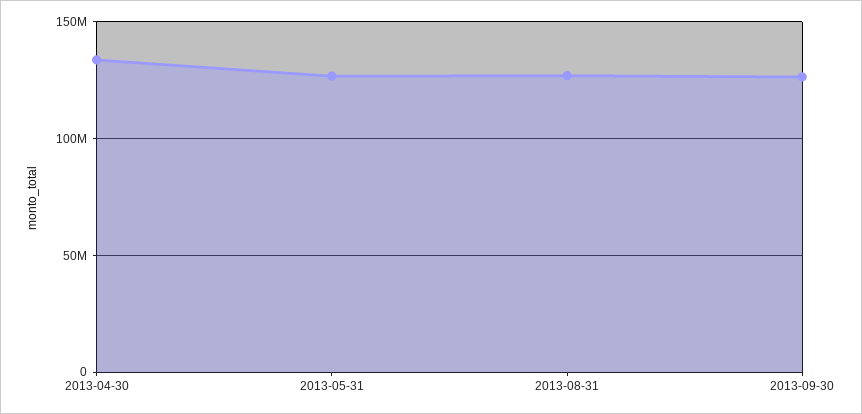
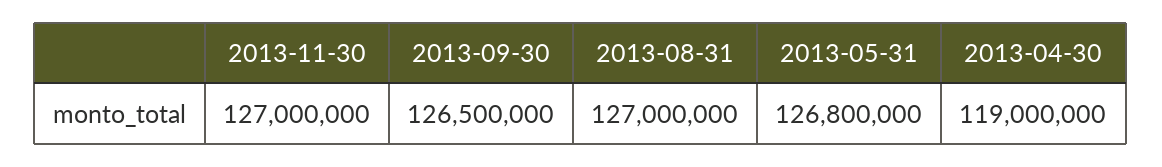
2013-04-30: 135000000 -> 119000000
2013-11-30: none -> 127000000

